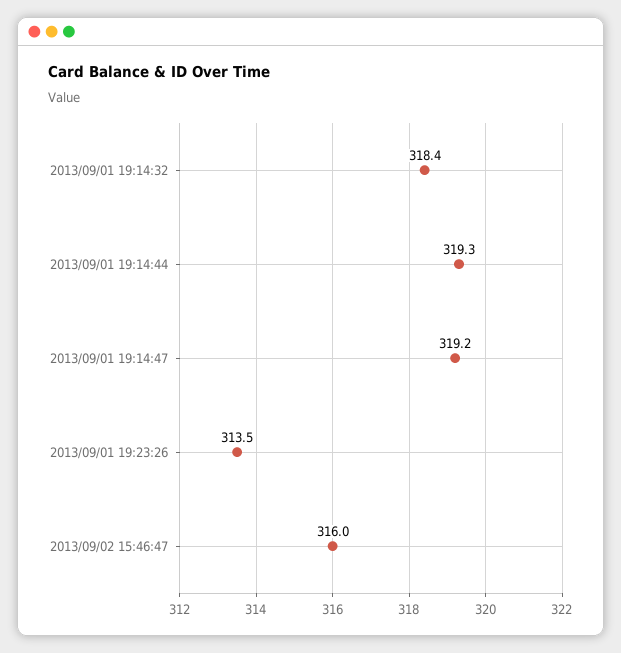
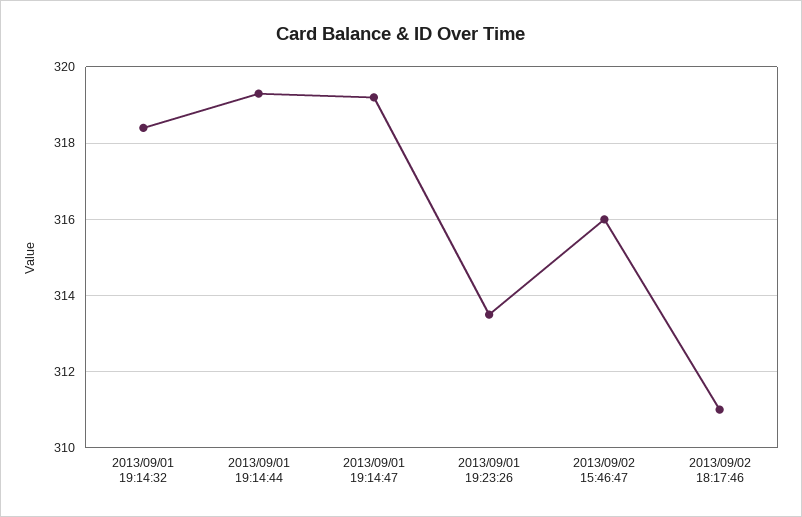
2013/09/02 18:17:46: none -> 311

